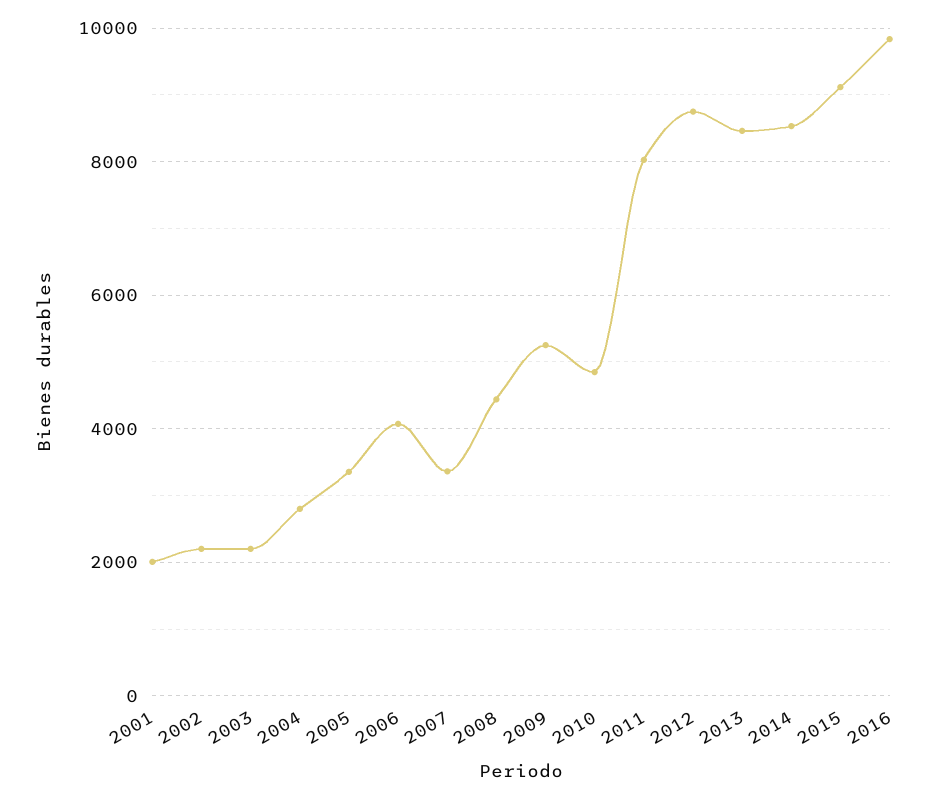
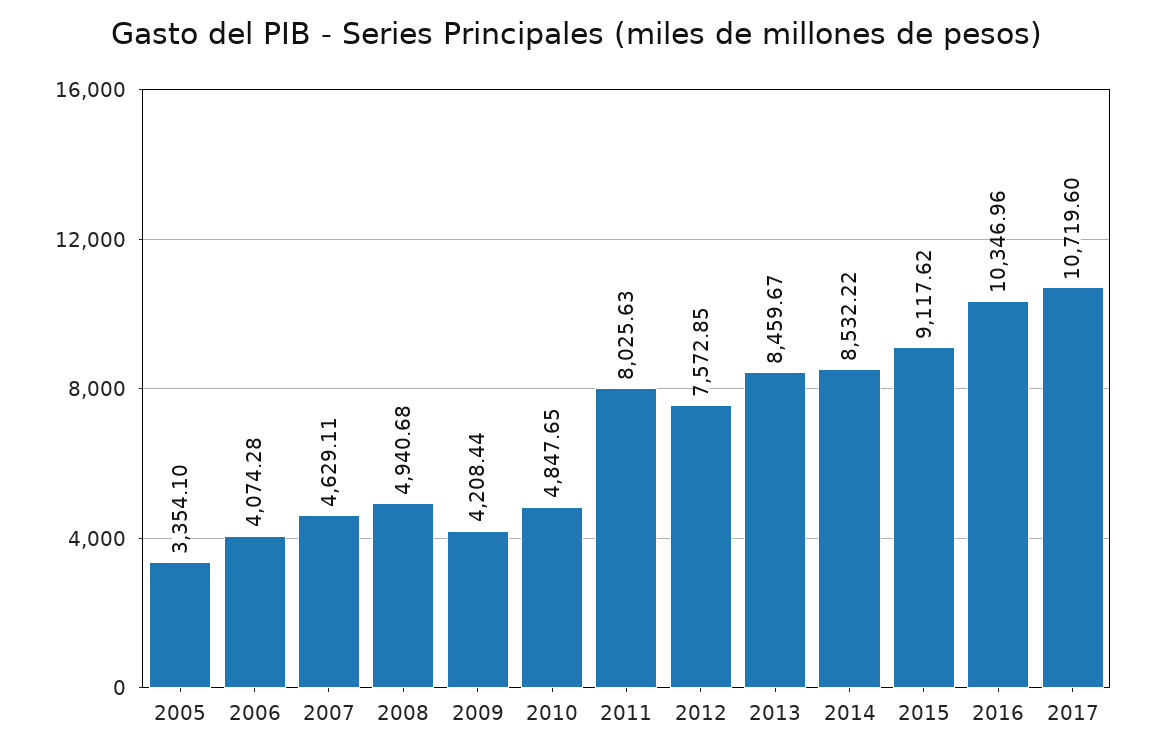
2001: 2000 -> none
2002: 2200 -> none
2003: 2200 -> none
2004: 2800 -> none
2007: 3400 -> 4629.11
2008: 4400 -> 4940.68
2009: 5200 -> 4208.44
2012: 8800 -> 7572.85
2016: 9800 -> 10346.96
2017: none -> 10719.6

